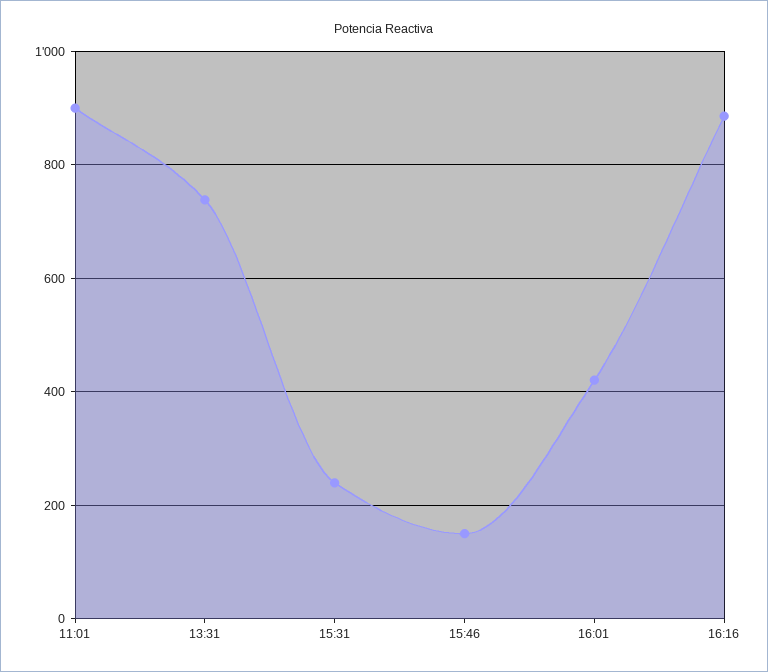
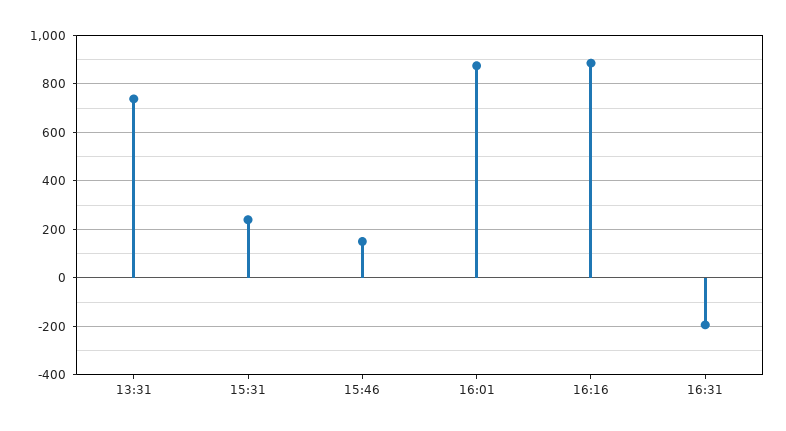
11:01: 900 -> none
16:01: 420 -> 875
16:31: none -> -200

